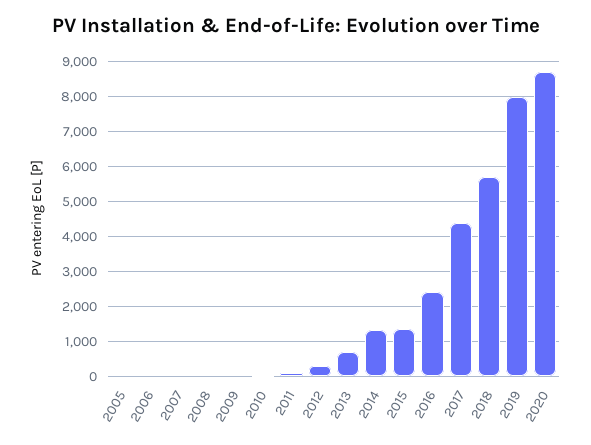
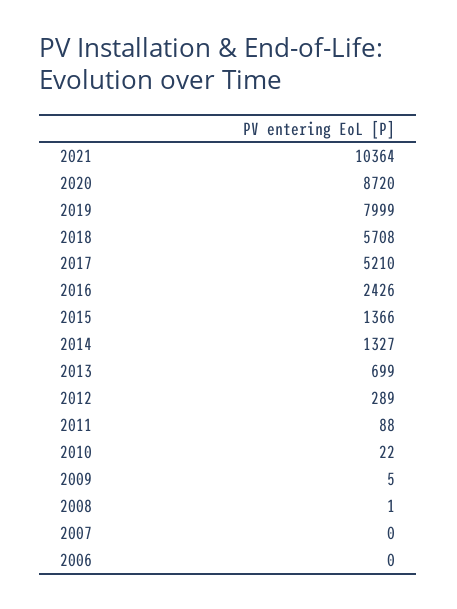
2005: 0 -> none
2017: 4400 -> 5210
2021: none -> 10364

